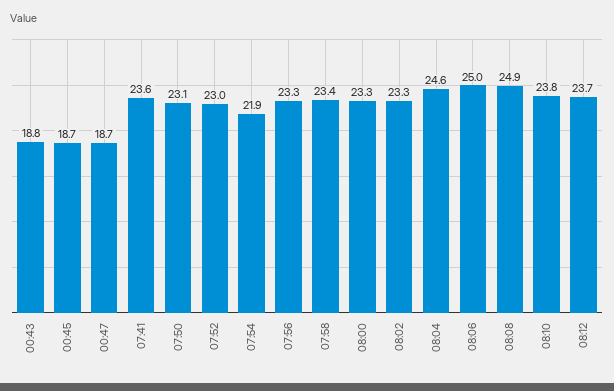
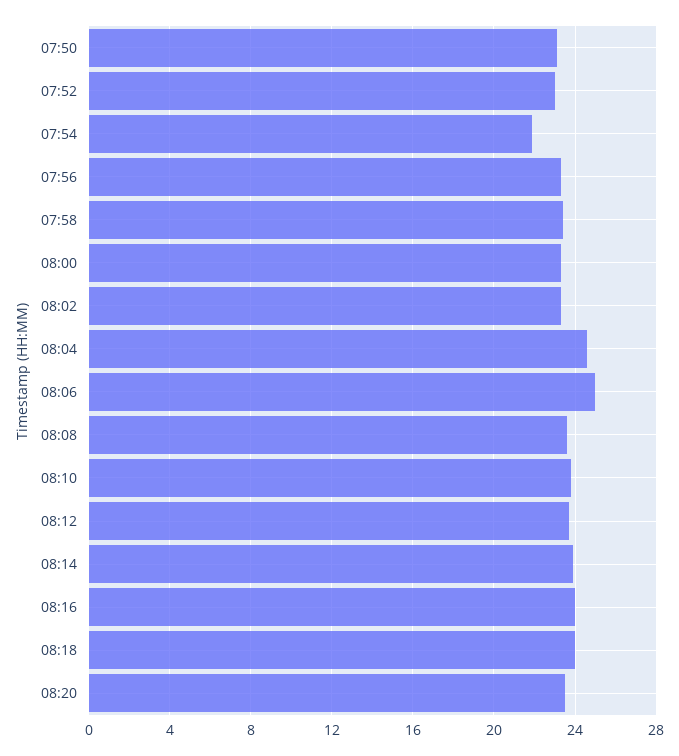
00:43: 18.8 -> none
00:45: 18.7 -> none
00:47: 18.7 -> none
07:41: 23.6 -> none
08:08: 24.9 -> 23.5
08:14: none -> 24
08:16: none -> 24
08:18: none -> 24
08:20: none -> 23.5

